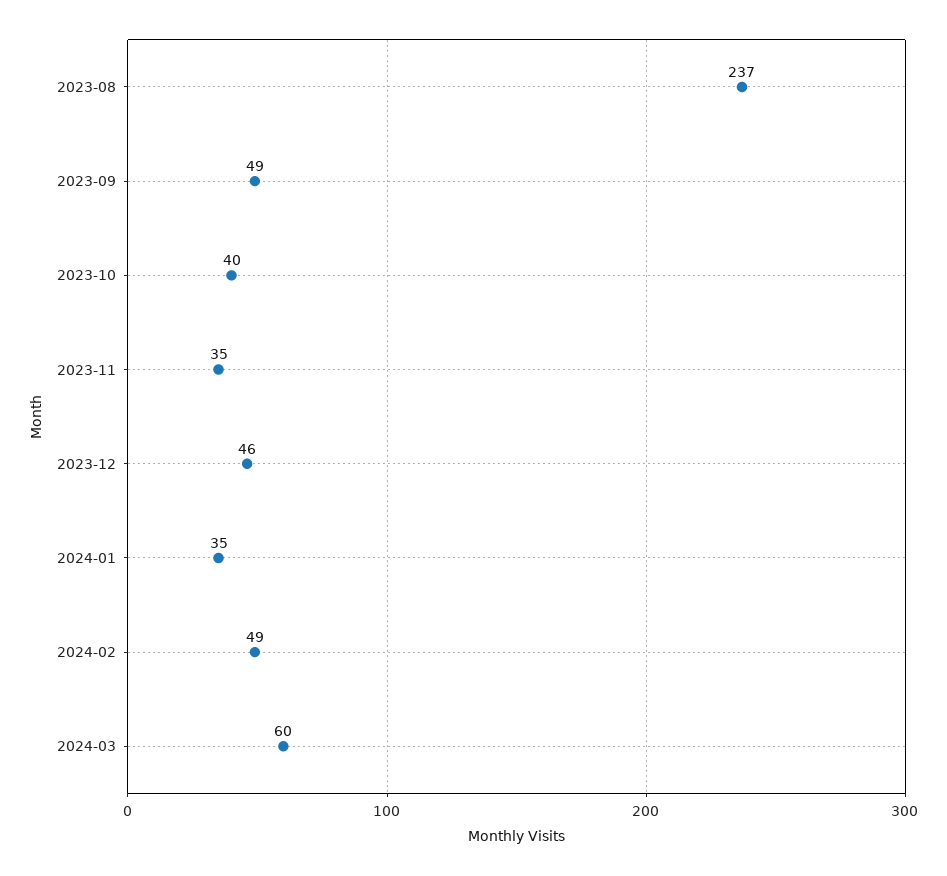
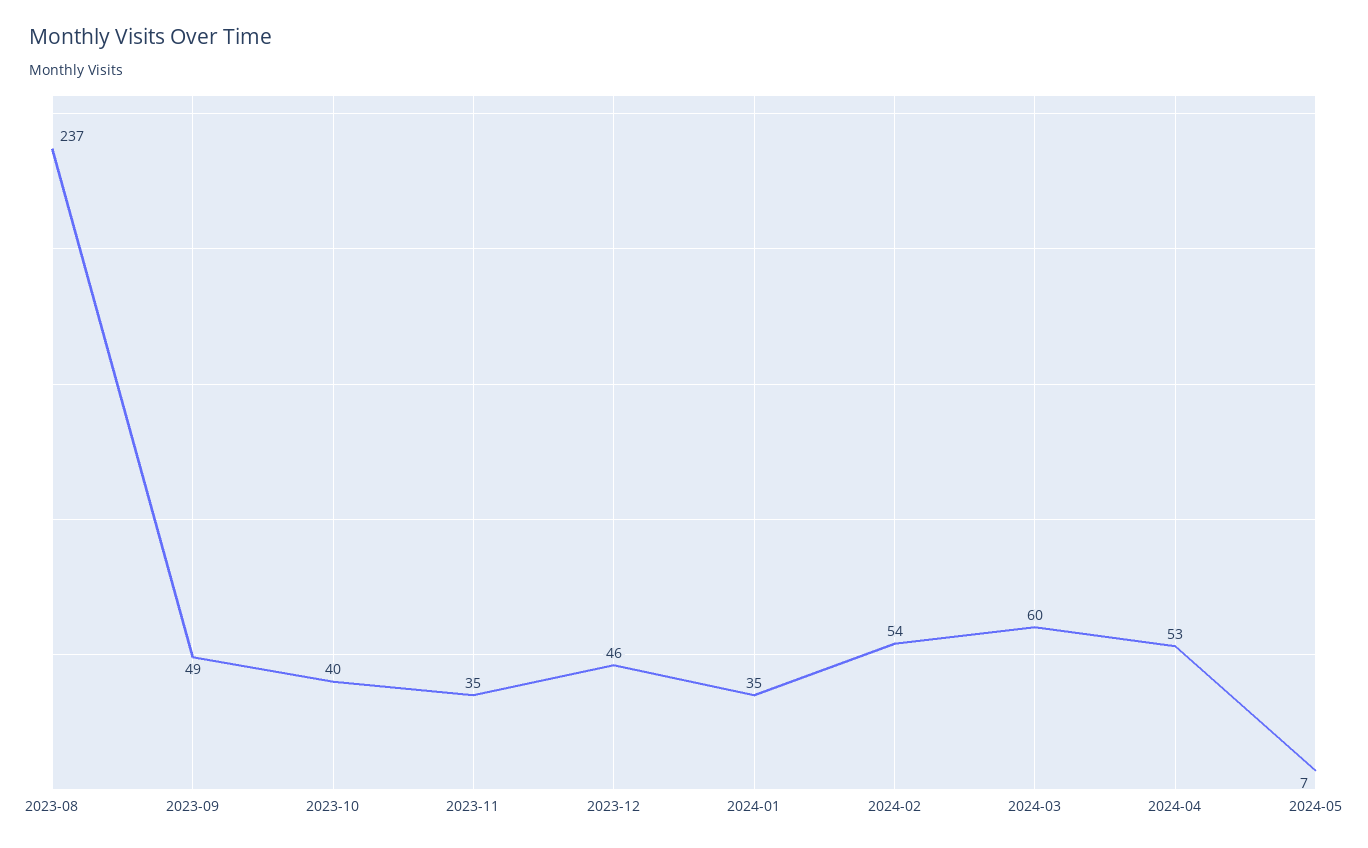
2024-02: 49 -> 54
2024-04: none -> 53
2024-05: none -> 7

